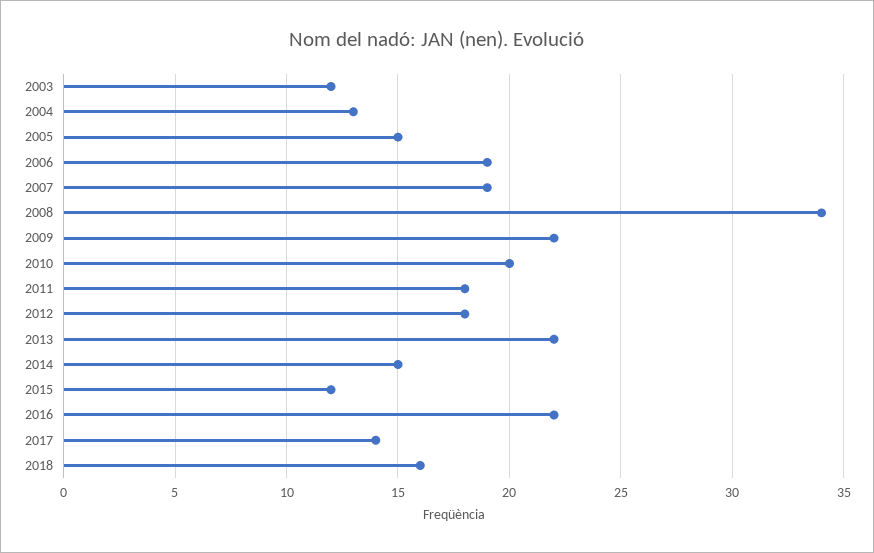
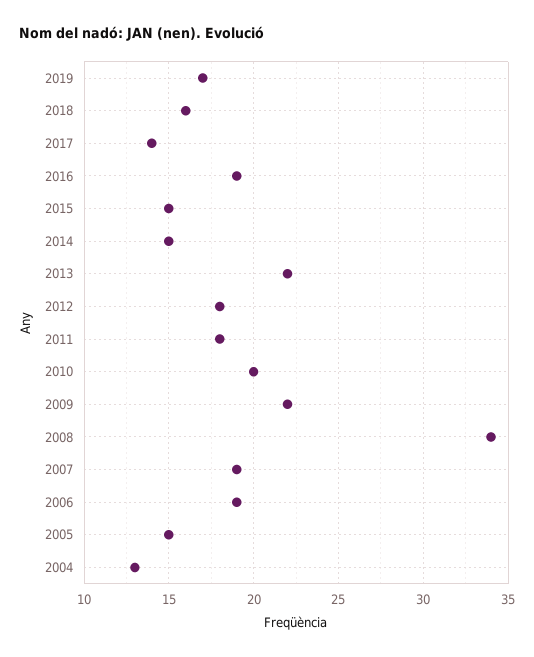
2003: 12 -> none
2015: 12 -> 15
2016: 22 -> 19
2019: none -> 17

